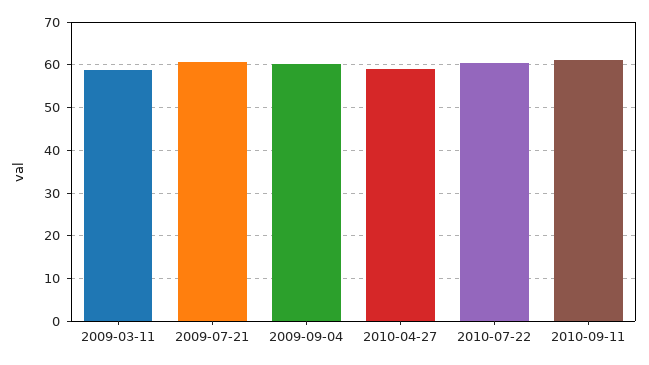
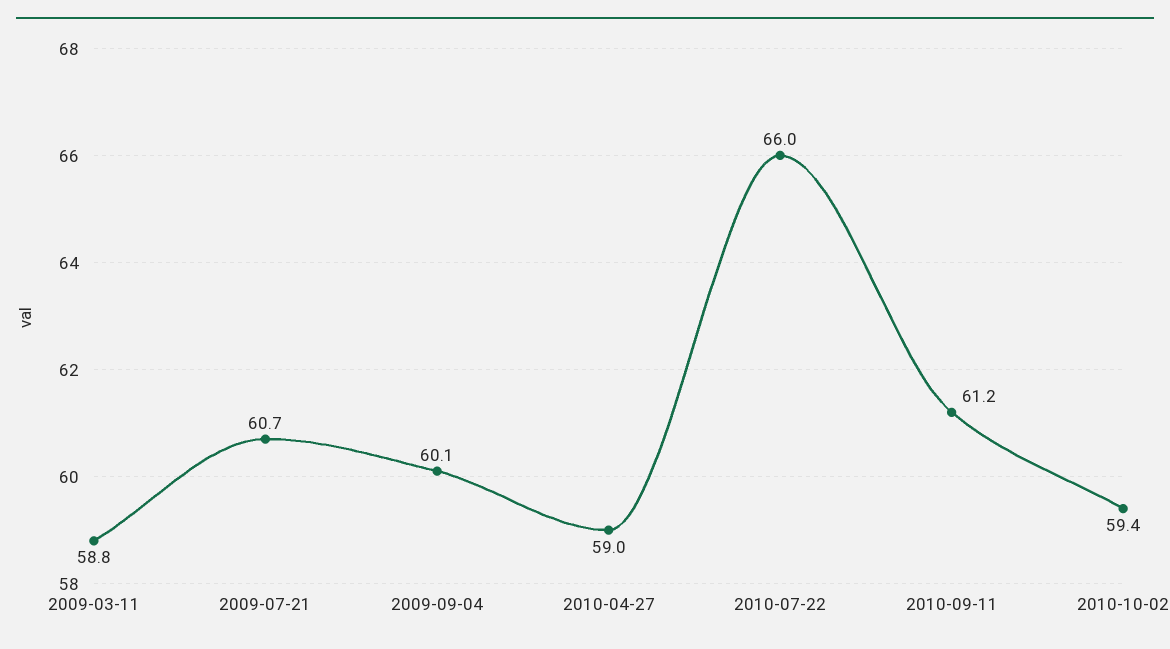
2010-07-22: 60 -> 66
2010-10-02: none -> 59.4

